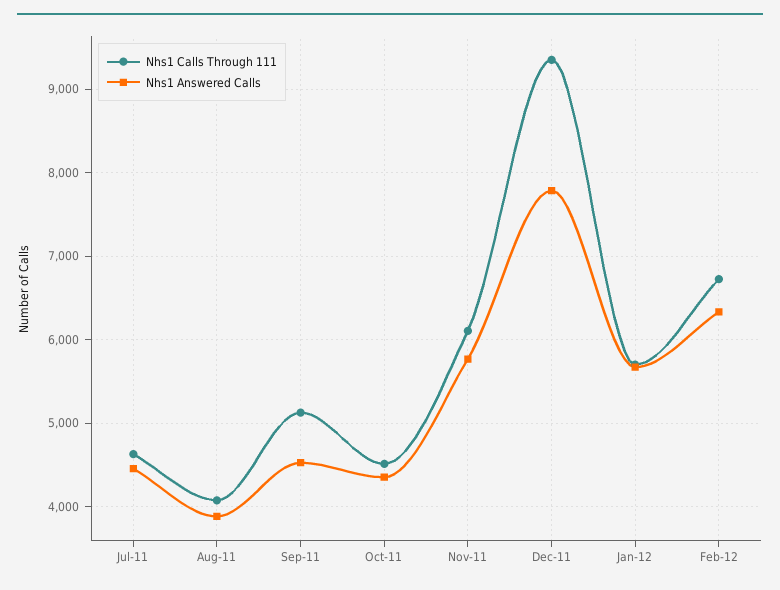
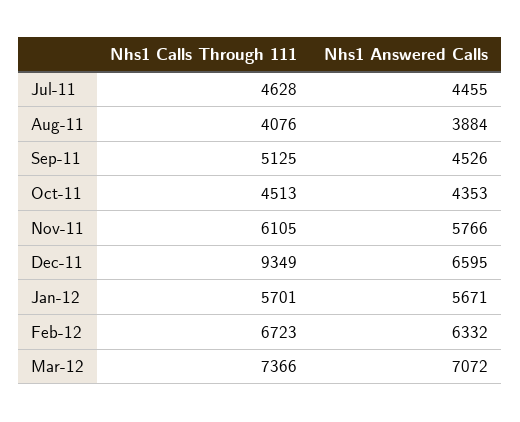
Nhs1 Answered Calls, Dec-11: 7800 -> 6595
Nhs1 Calls Through 111, Mar-12: none -> 7366
Nhs1 Answered Calls, Mar-12: none -> 7072

